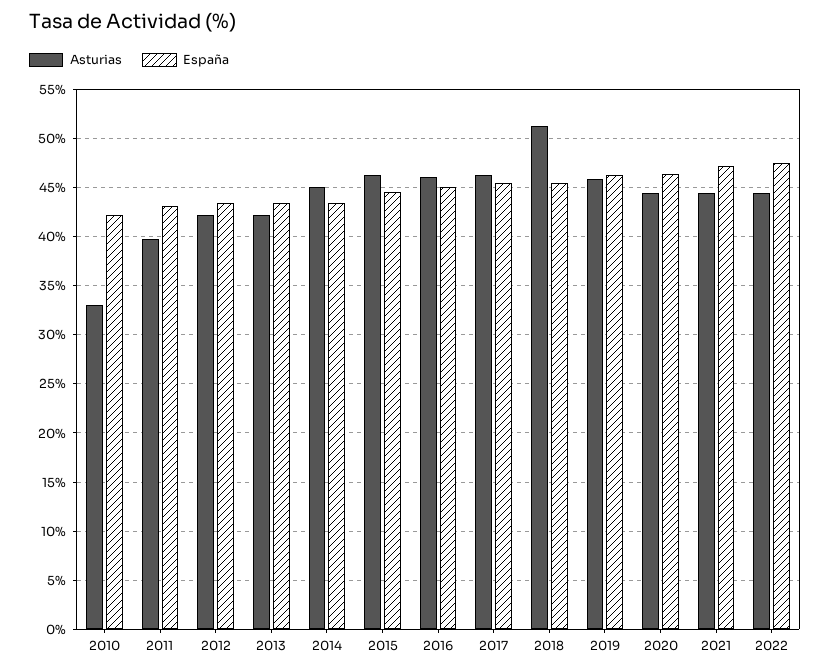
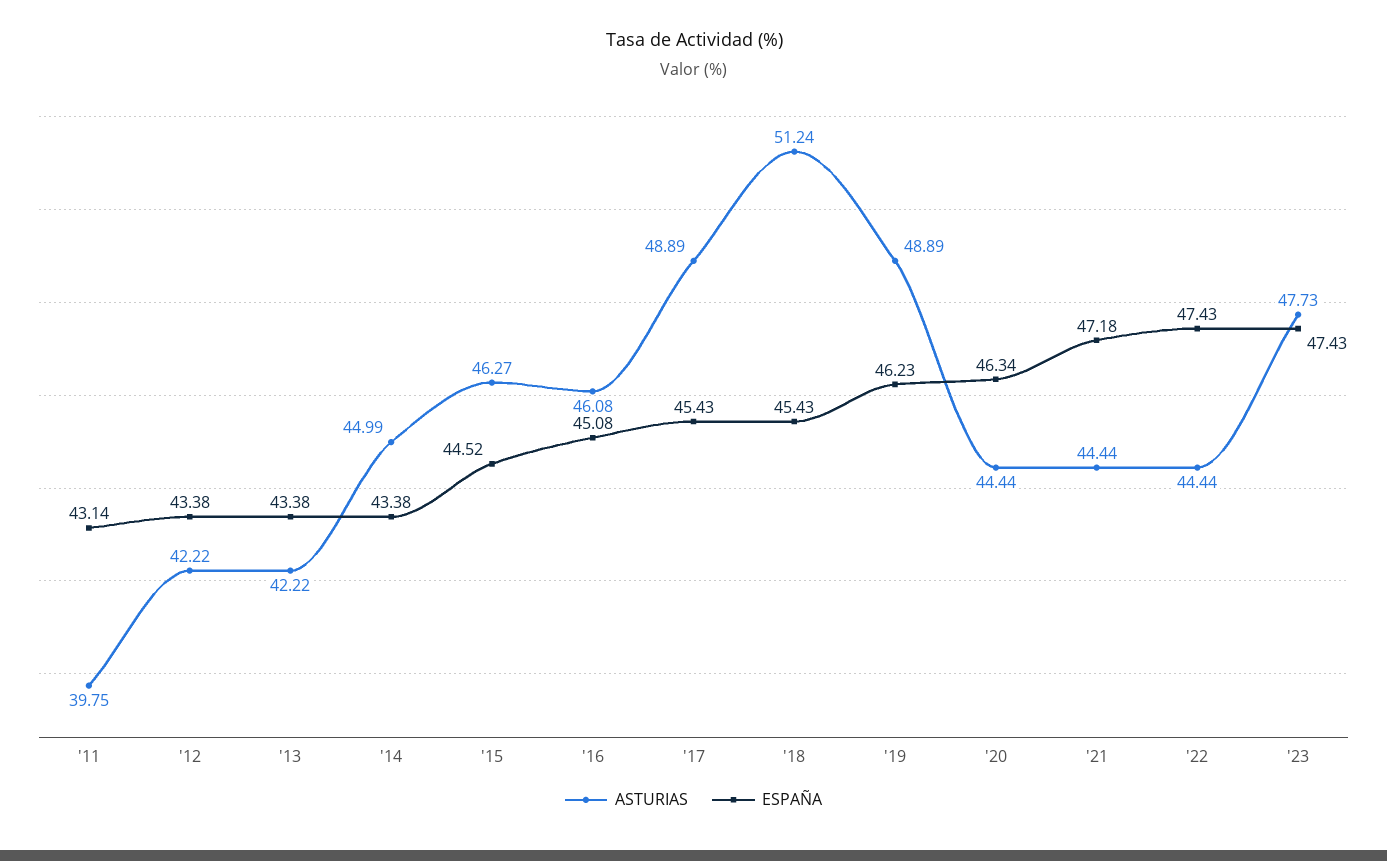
Asturias, 2010: 33 -> none
España, 2010: 42 -> none
Asturias, 2017: 46 -> 48.89
Asturias, 2019: 46 -> 48.89
Asturias, '23: none -> 47.73
España, '23: none -> 47.43

